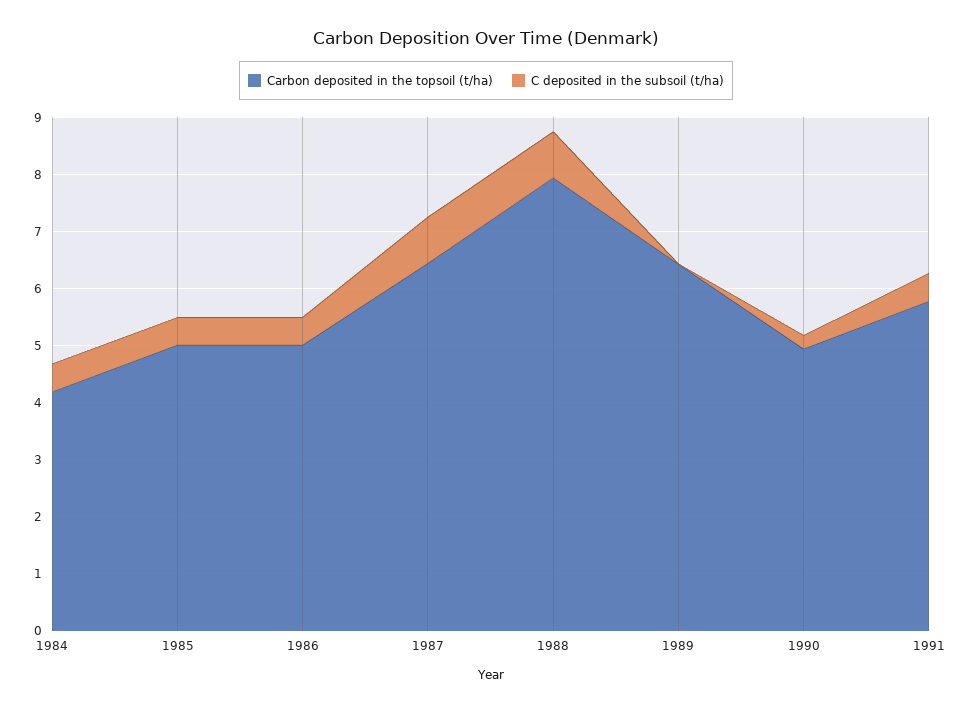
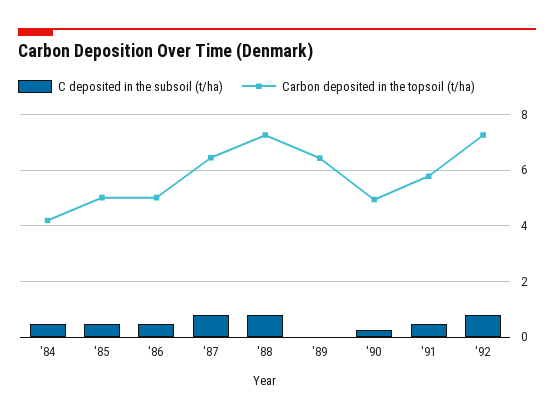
Carbon deposited in the topsoil (t/ha), 1988: 8 -> 7.25
C deposited in the subsoil (t/ha), '92: none -> 0.75
Carbon deposited in the topsoil (t/ha), '92: none -> 7.25

